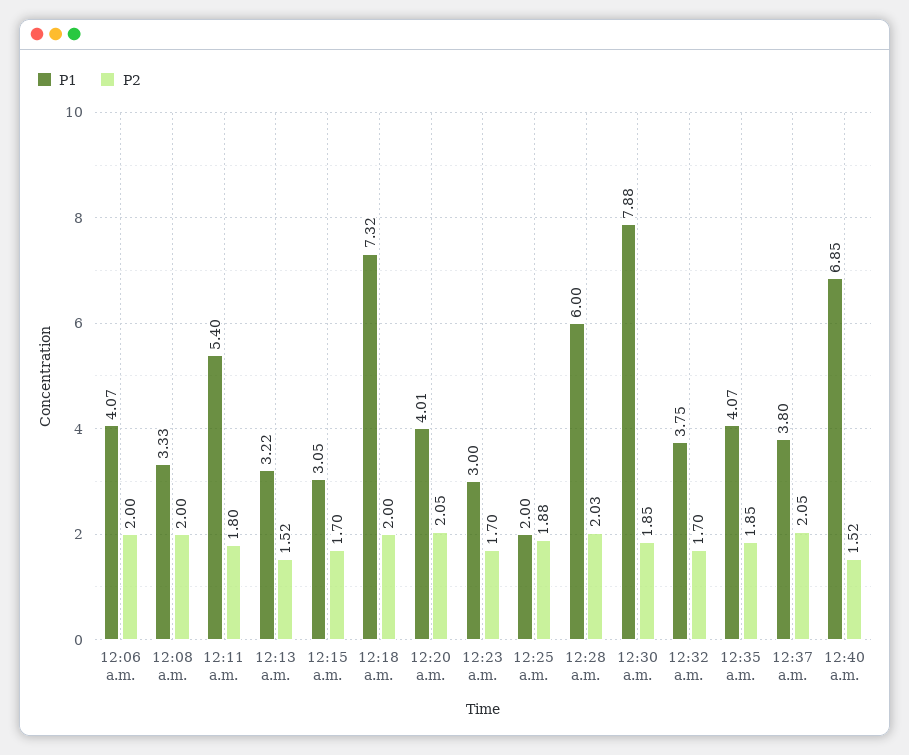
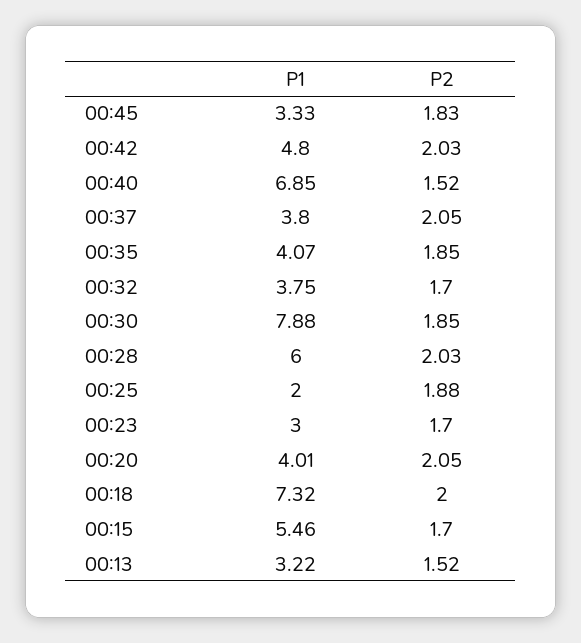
P1, 12:06 a.m.: 4.07 -> none
P2, 12:06 a.m.: 2 -> none
P1, 12:08 a.m.: 3.33 -> none
P2, 12:08 a.m.: 2 -> none
P1, 12:11 a.m.: 5.4 -> none
P2, 12:11 a.m.: 1.8 -> none
P1, 12:15 a.m.: 3.05 -> 5.46
P1, 00:45: none -> 3.33
P2, 00:45: none -> 1.83
P1, 00:42: none -> 4.8
P2, 00:42: none -> 2.03

